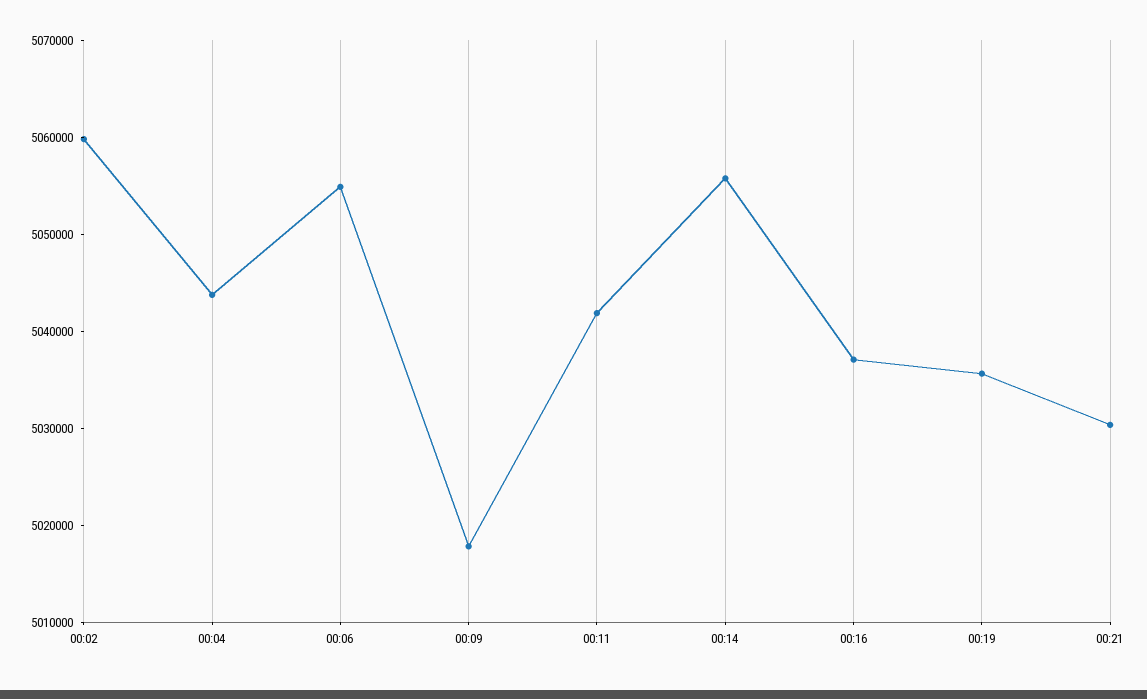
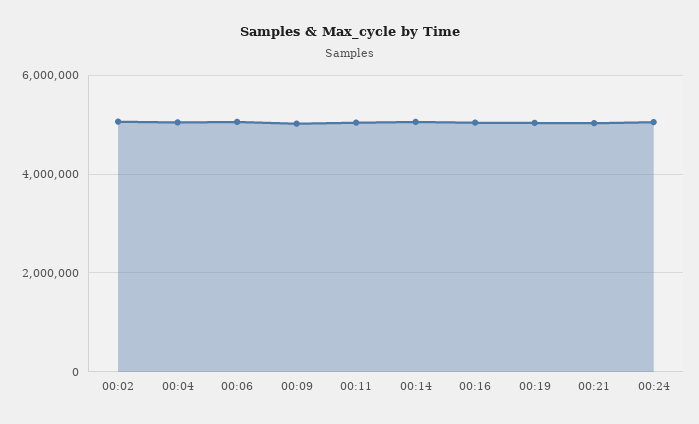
00:24: none -> 5000000

